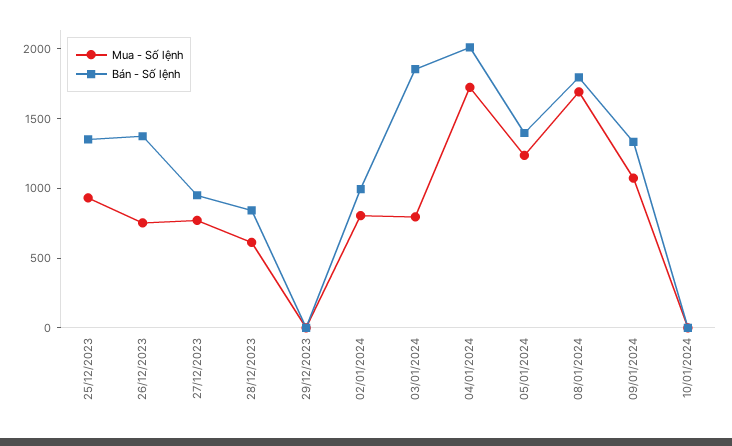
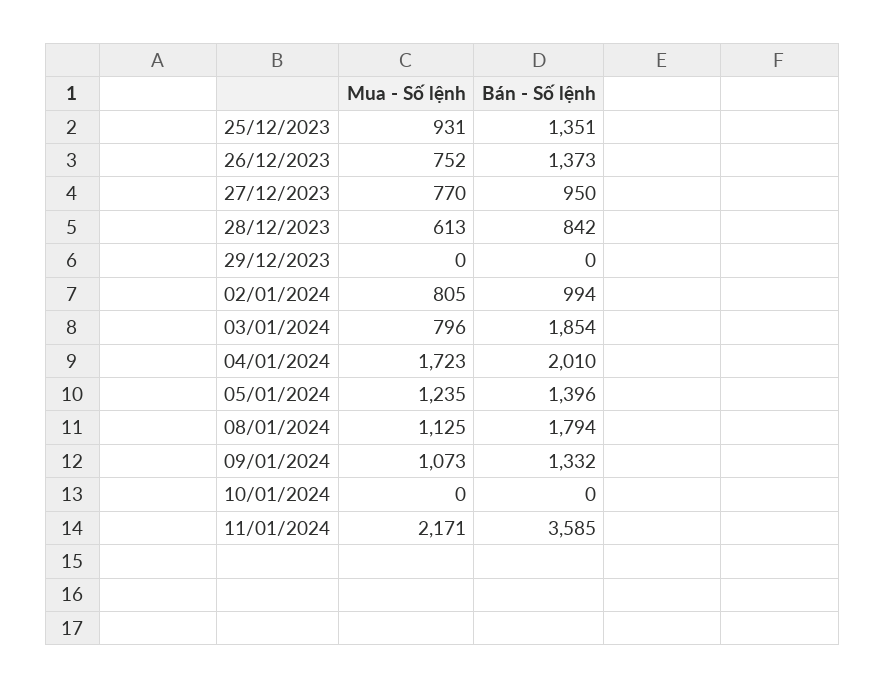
Mua - Số lệnh, 08/01/2024: 1700 -> 1125
Mua - Số lệnh, 11/01/2024: none -> 2171
Bán - Số lệnh, 11/01/2024: none -> 3585

